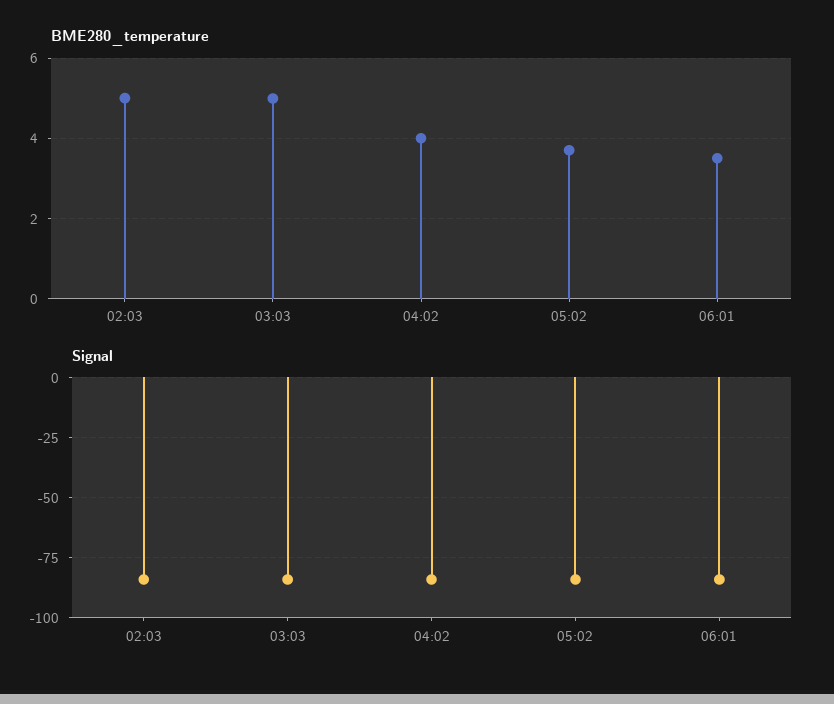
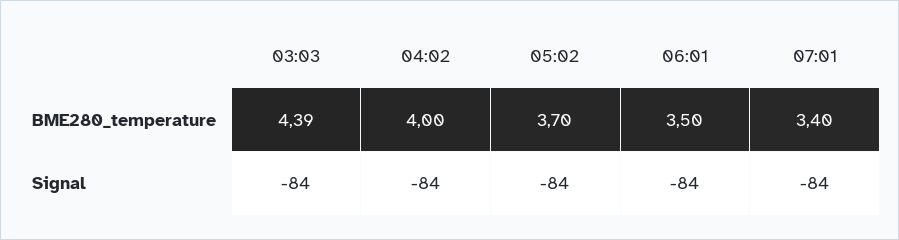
BME280_temperature, 02:03: 5 -> none
BME280_temperature, 03:03: 5 -> 4.39
Signal, 02:03: -85 -> none
BME280_temperature, 07:01: none -> 3.4
Signal, 07:01: none -> -84

